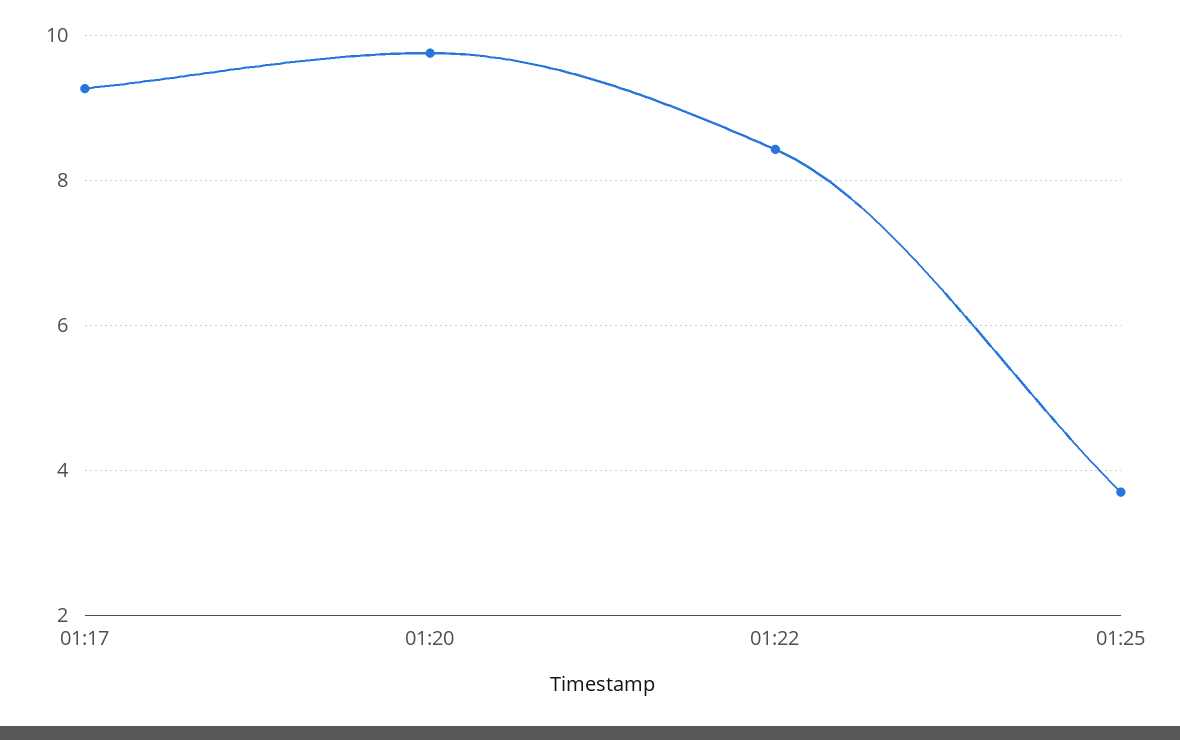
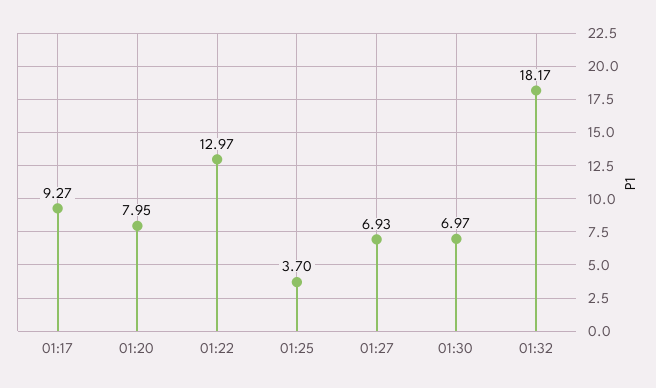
01:20: 9.8 -> 7.95
01:22: 8.4 -> 12.97
01:27: none -> 6.93
01:30: none -> 6.97
01:32: none -> 18.17

